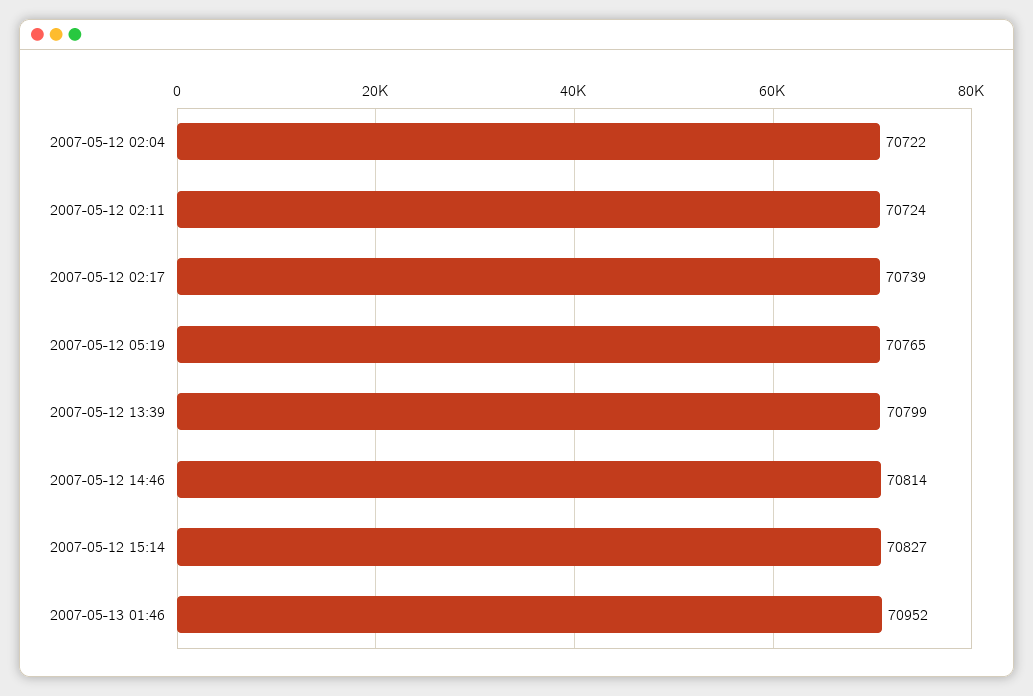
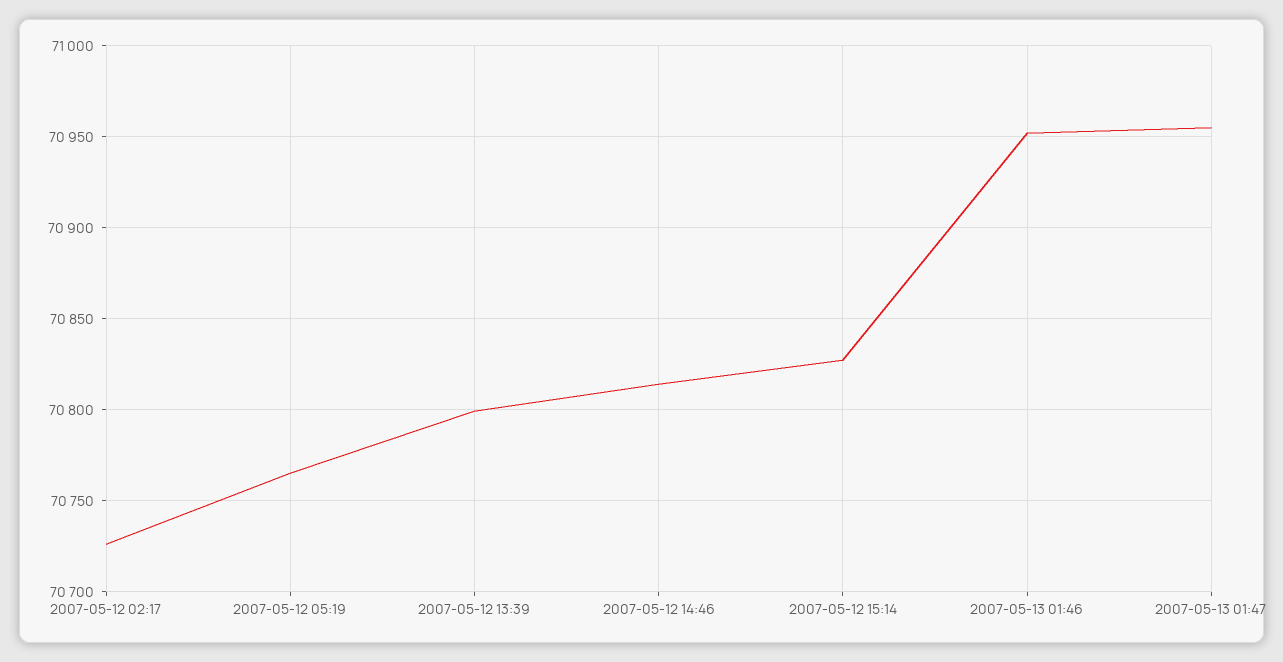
2007-05-12 02:04: 70722 -> none
2007-05-12 02:11: 70724 -> none
2007-05-12 02:17: 70739 -> 70725
2007-05-13 01:47: none -> 70955

